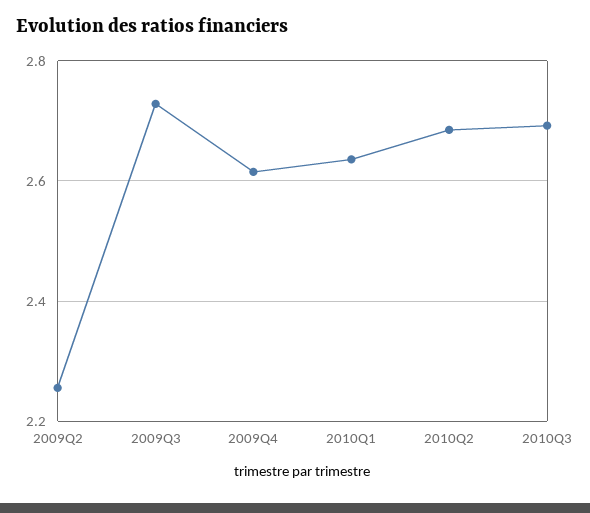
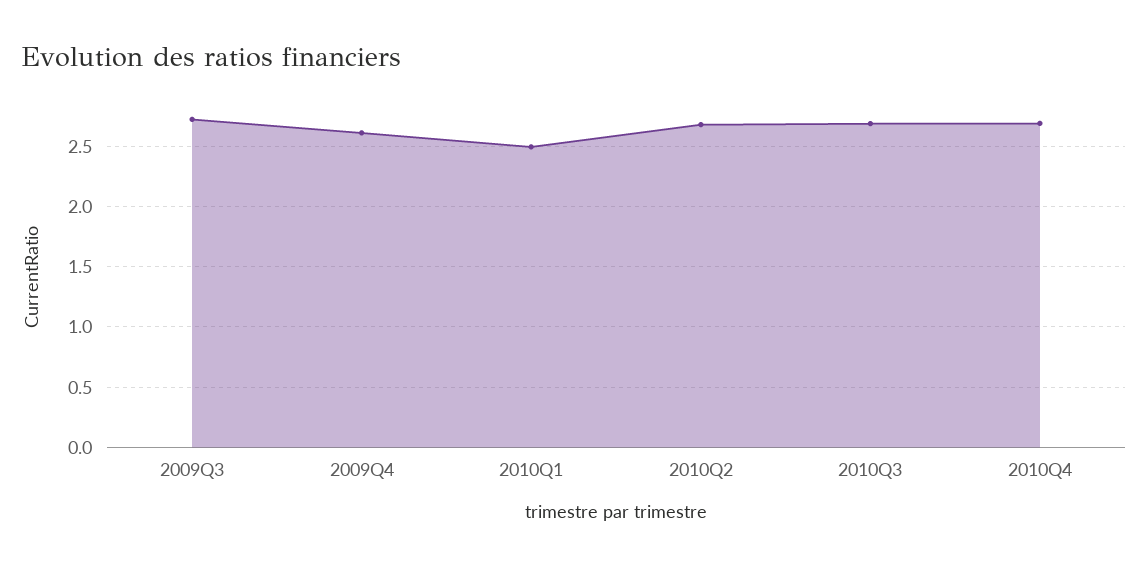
2009Q2: 2.26 -> none
2010Q1: 2.64 -> 2.5
2010Q4: none -> 2.7

